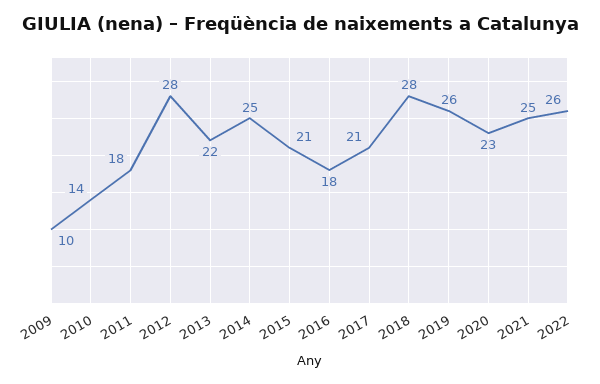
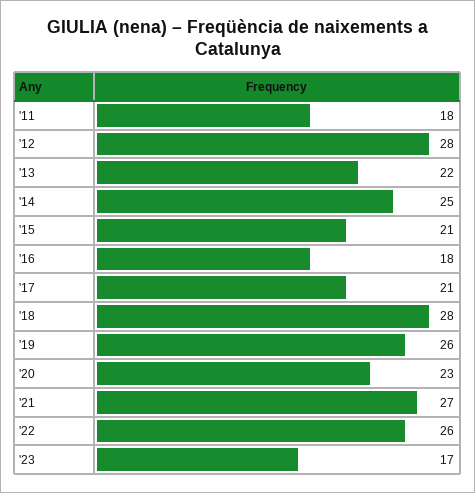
2009: 10 -> none
2010: 14 -> none
2021: 25 -> 27
'23: none -> 17

